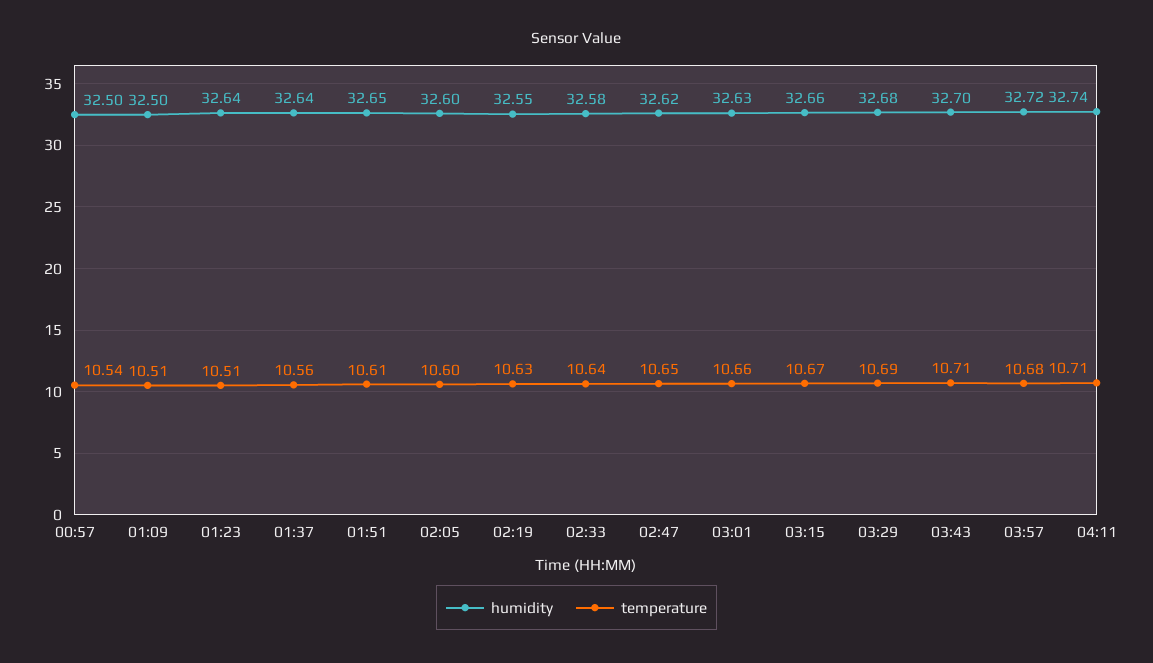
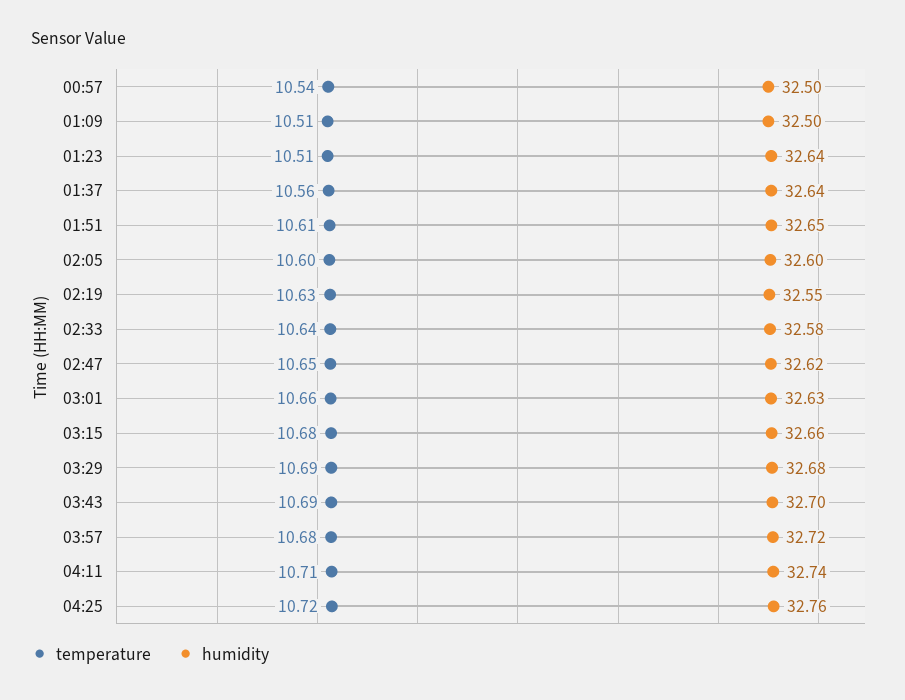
temperature, 03:15: 10.67 -> 10.68
temperature, 03:43: 10.71 -> 10.69
temperature, 04:25: none -> 10.72
humidity, 04:25: none -> 32.76

